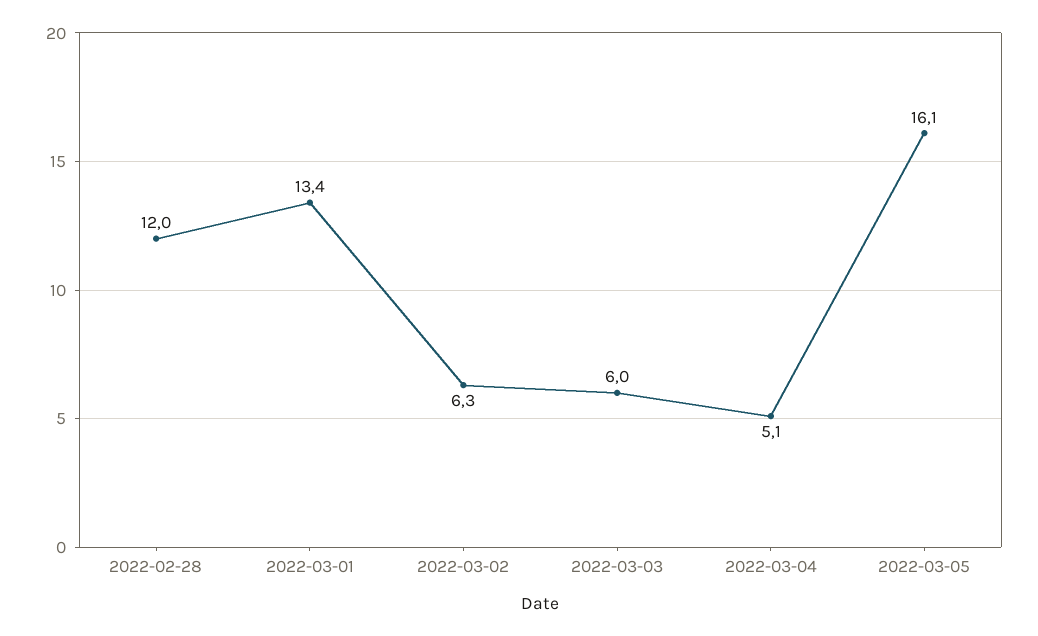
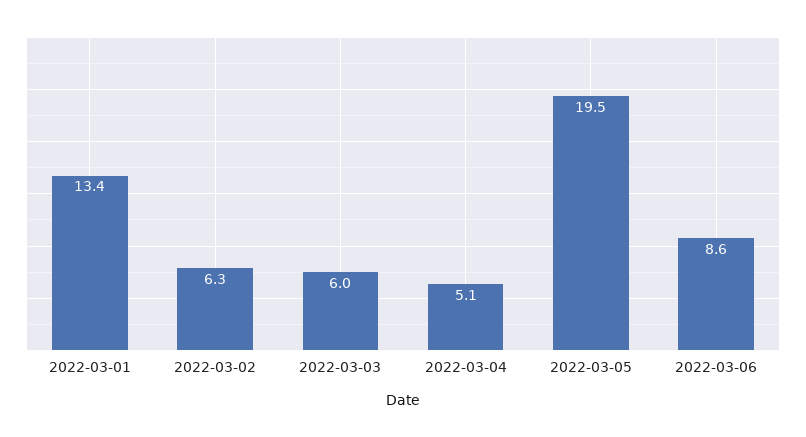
2022-02-28: 12 -> none
2022-03-05: 16.1 -> 19.5
2022-03-06: none -> 8.6

